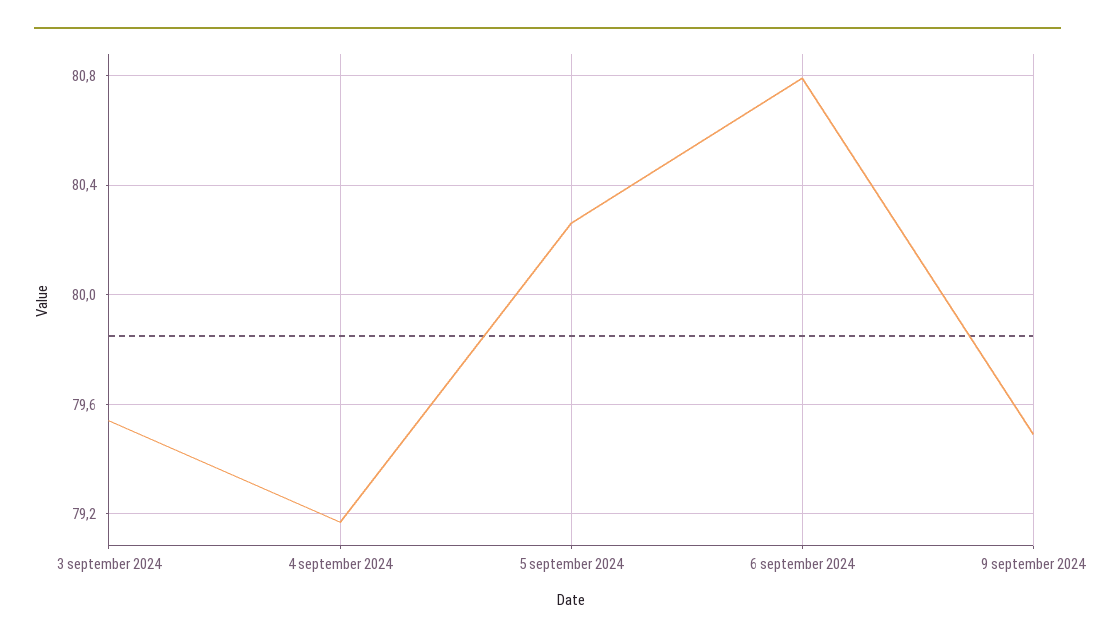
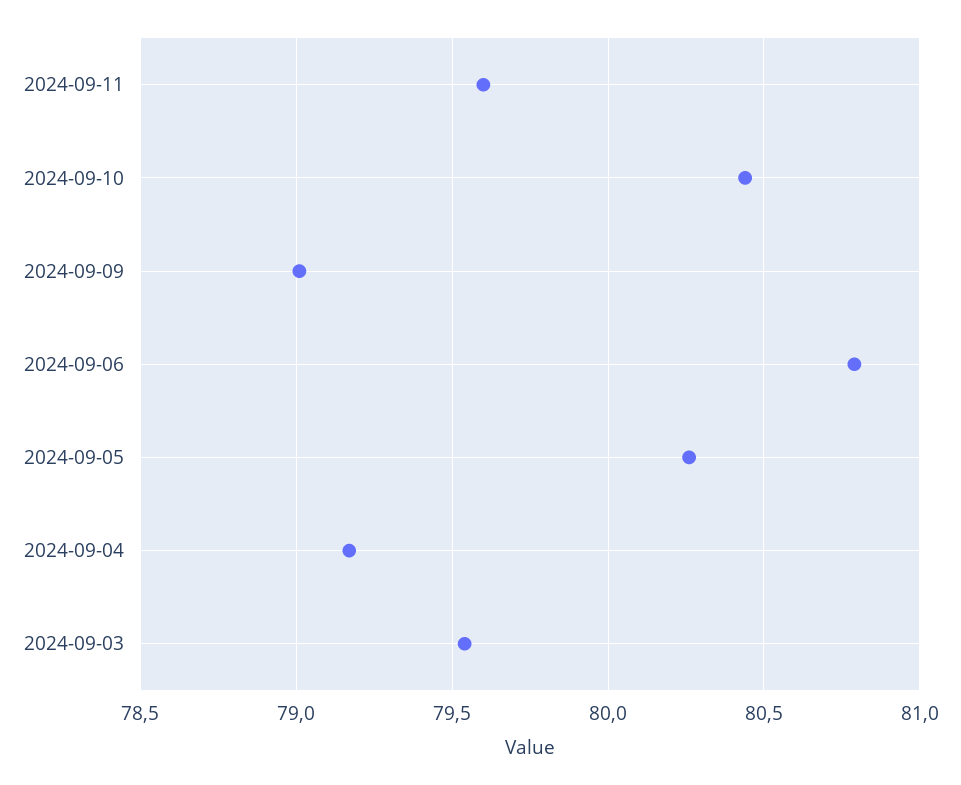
9 september 2024: 79.5 -> 79
2024-09-11: none -> 79.6
2024-09-10: none -> 80.45

